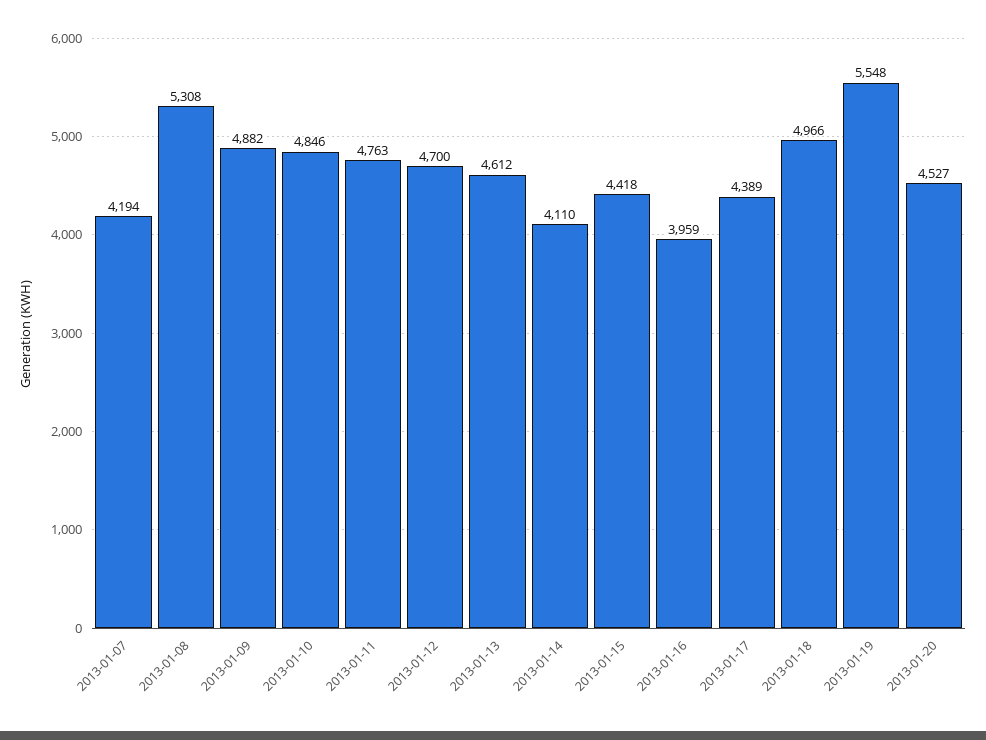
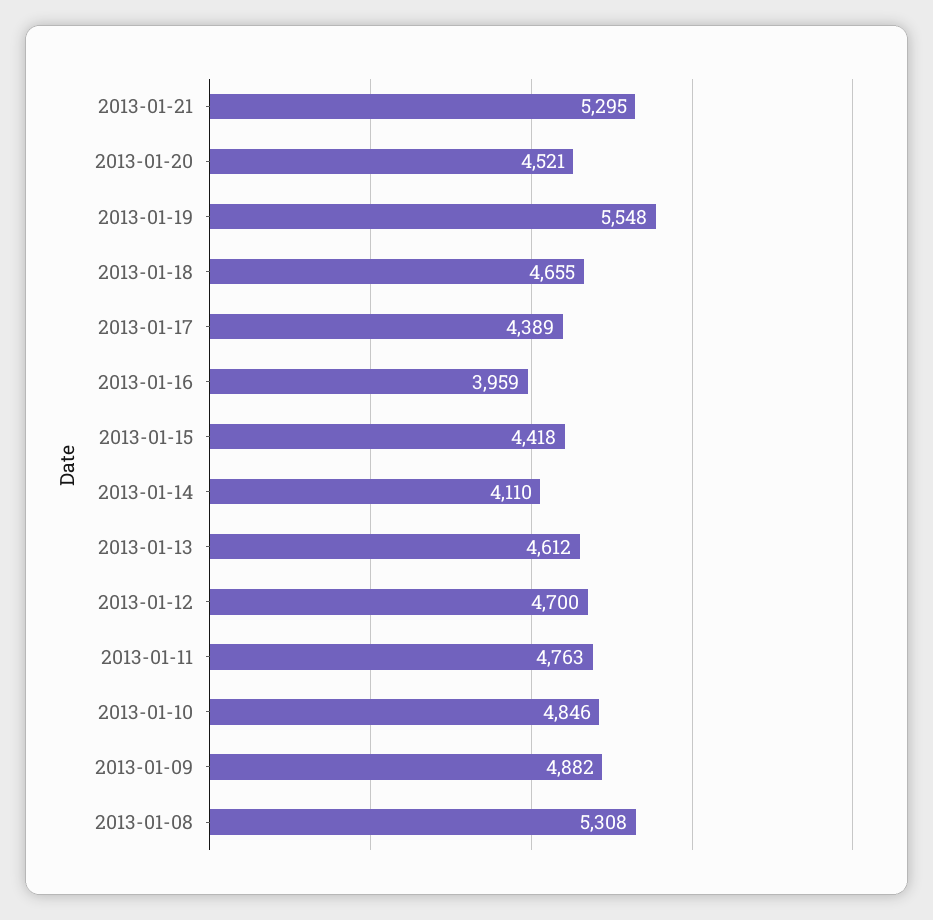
2013-01-07: 4194 -> none
2013-01-18: 4966 -> 4655
2013-01-20: 4527 -> 4521
2013-01-21: none -> 5295

